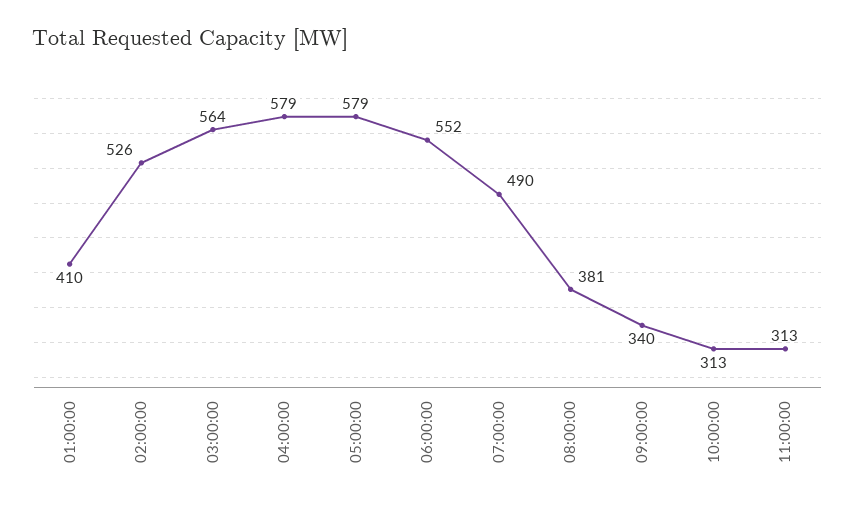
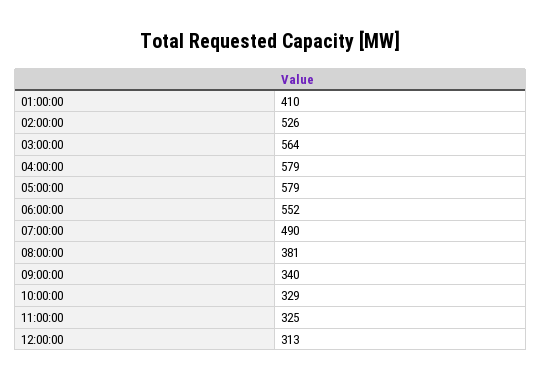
10:00:00: 313 -> 329
11:00:00: 313 -> 325
12:00:00: none -> 313

